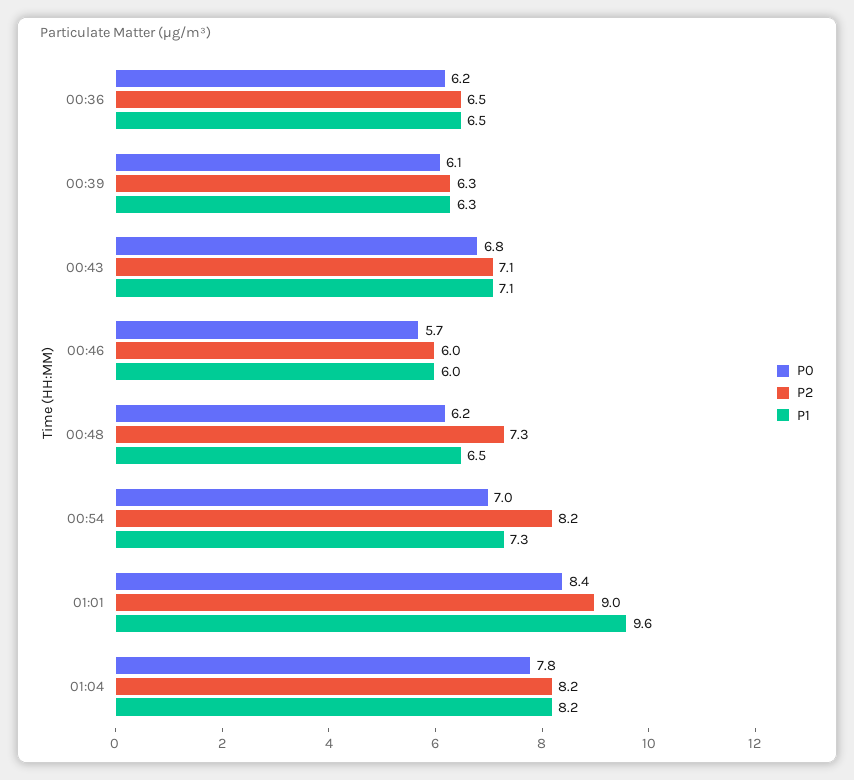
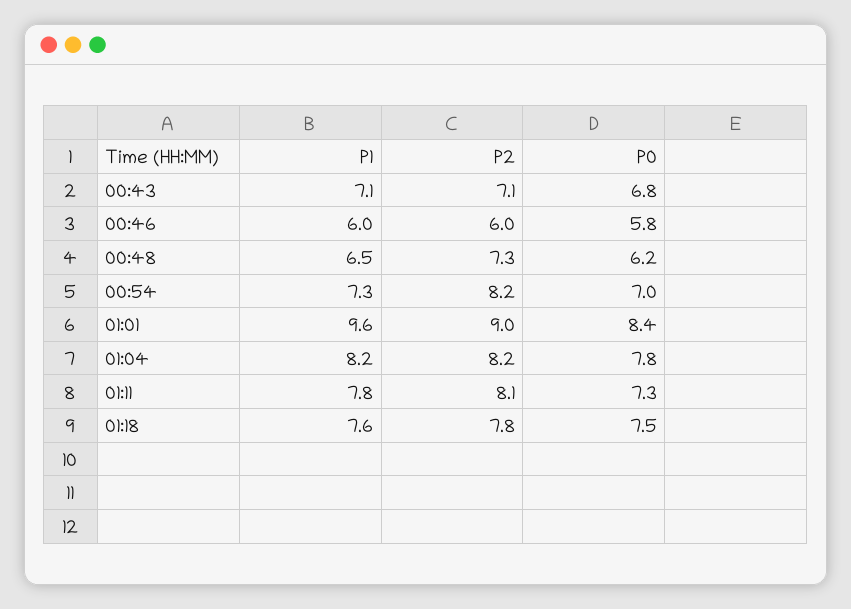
P0, 00:36: 6.2 -> none
P2, 00:36: 6.5 -> none
P1, 00:36: 6.5 -> none
P0, 00:39: 6.1 -> none
P2, 00:39: 6.3 -> none
P1, 00:39: 6.3 -> none
P0, 00:46: 5.7 -> 5.8
P1, 01:11: none -> 7.8
P2, 01:11: none -> 8.1
P0, 01:11: none -> 7.3
P1, 01:18: none -> 7.6
P2, 01:18: none -> 7.8
P0, 01:18: none -> 7.5

